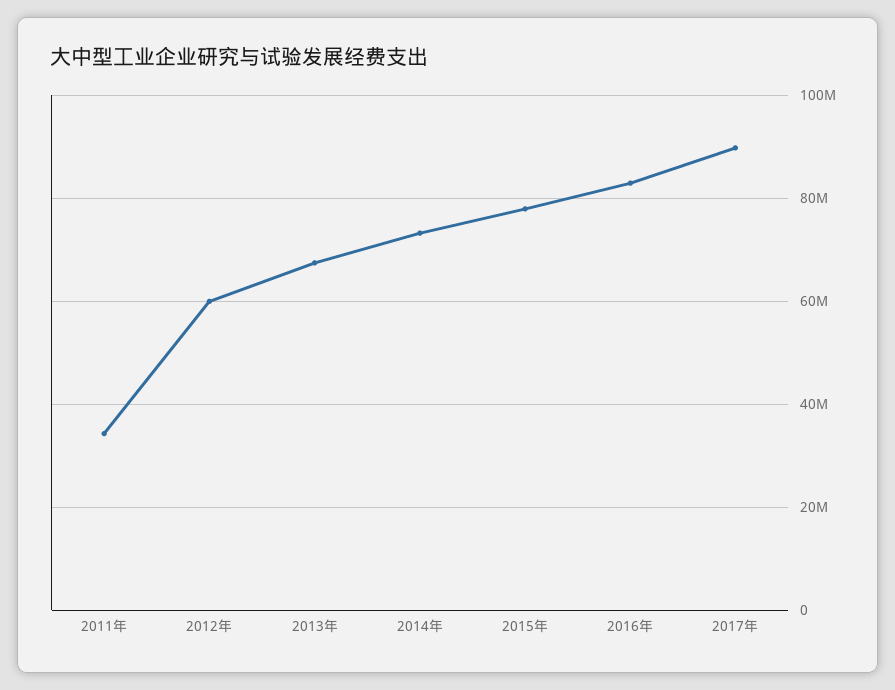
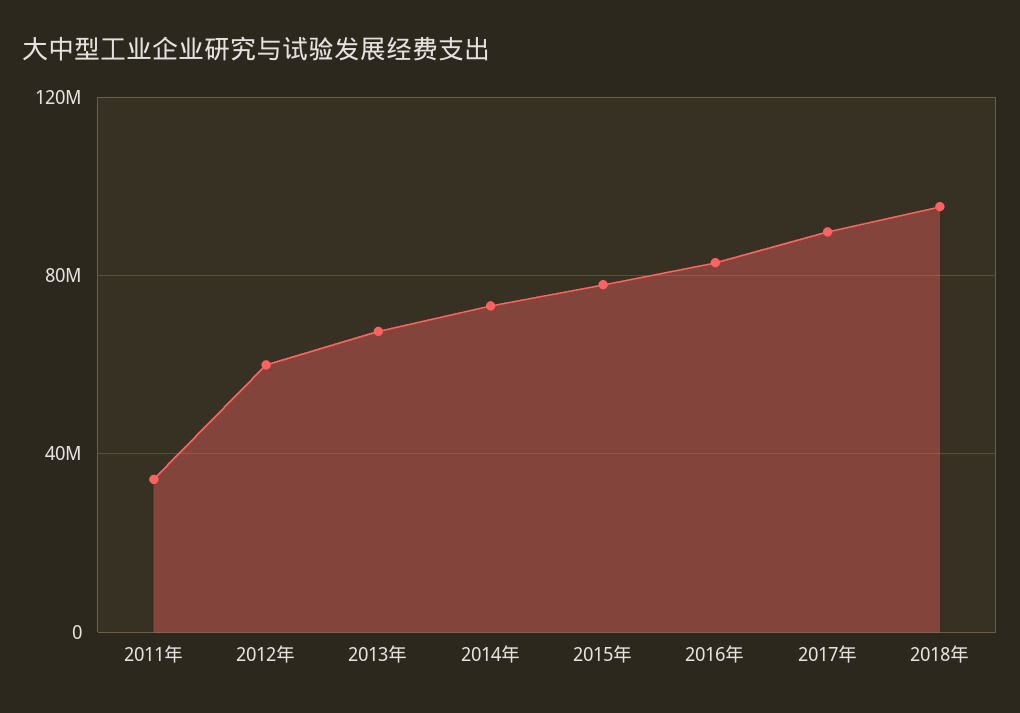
2018年: none -> 95000000

